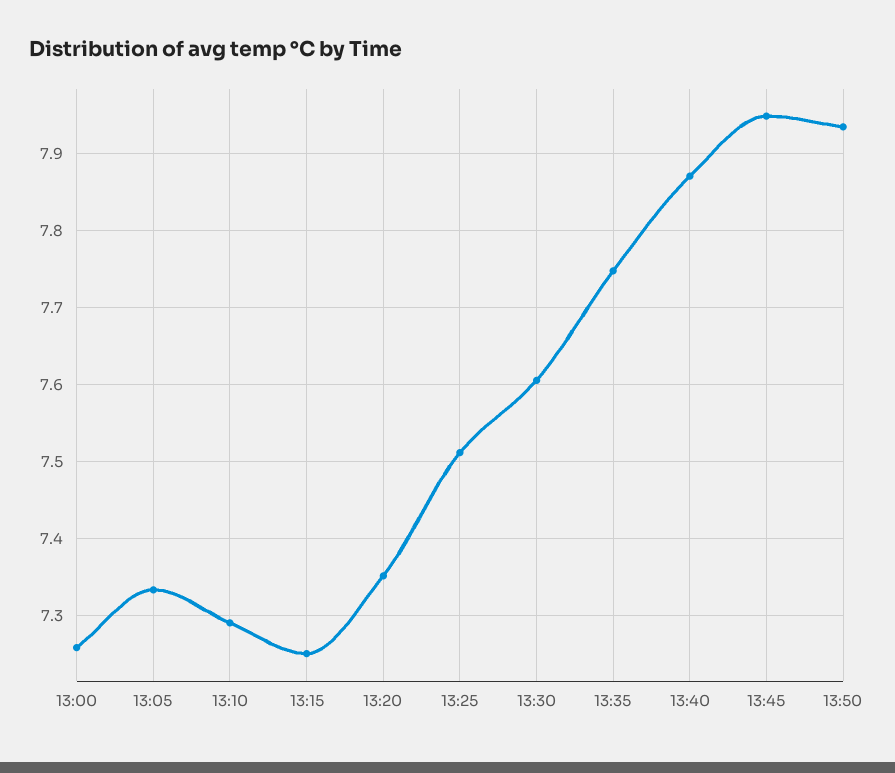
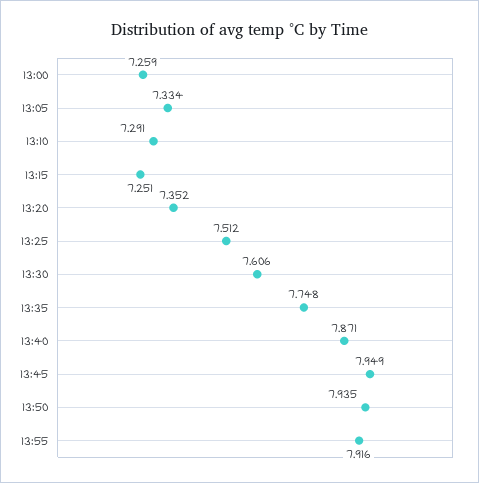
13:55: none -> 7.916

